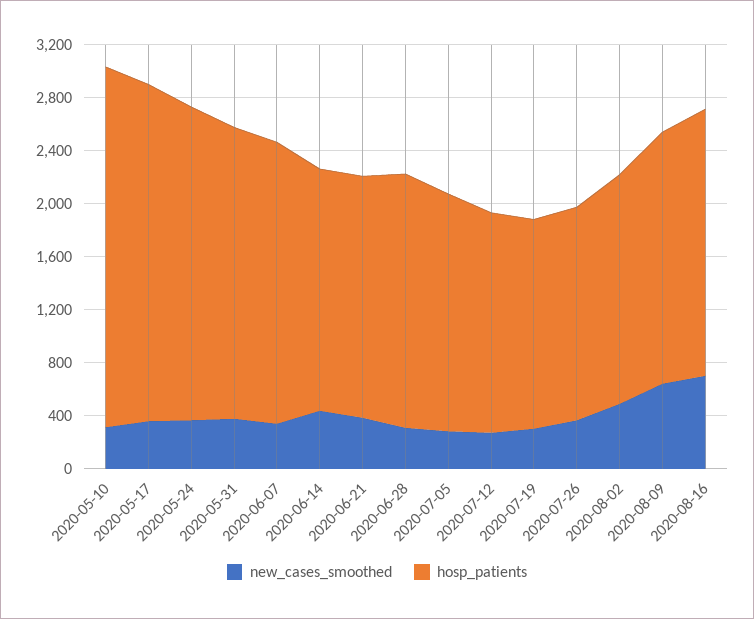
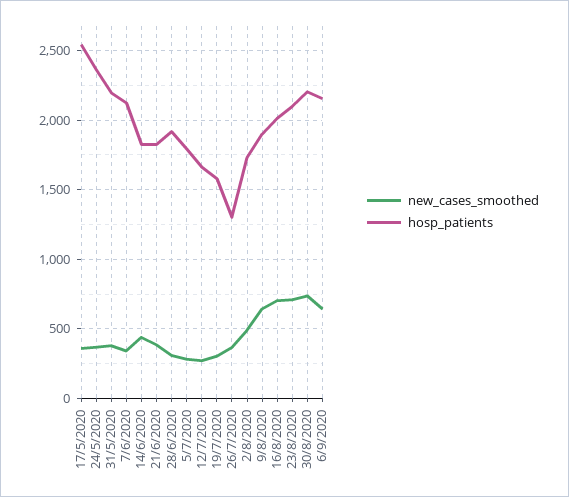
new_cases_smoothed, 2020-05-10: 300 -> none
hosp_patients, 2020-05-10: 2700 -> none
hosp_patients, 2020-07-26: 1600 -> 1300
new_cases_smoothed, 23/8/2020: none -> 700
hosp_patients, 23/8/2020: none -> 2100
new_cases_smoothed, 30/8/2020: none -> 750
hosp_patients, 30/8/2020: none -> 2200
new_cases_smoothed, 6/9/2020: none -> 650
hosp_patients, 6/9/2020: none -> 2150

